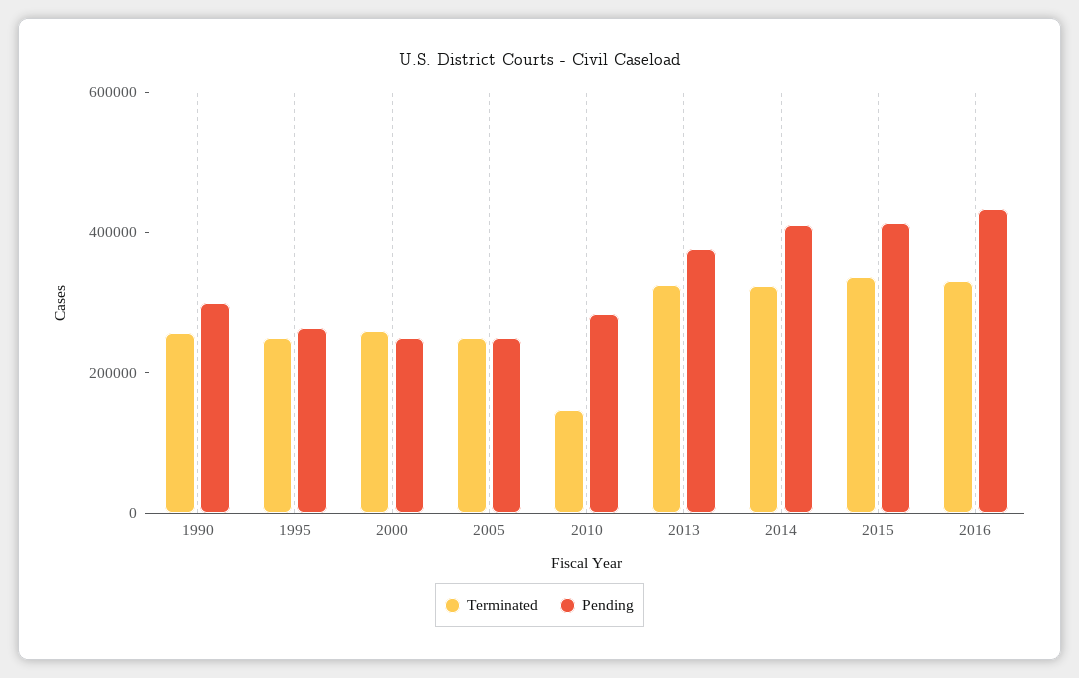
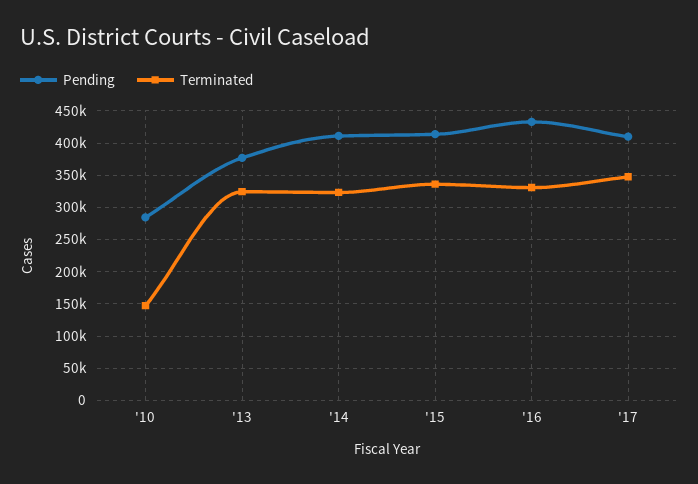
Terminated, 1990: 250000 -> none
Pending, 1990: 300000 -> none
Terminated, 1995: 250000 -> none
Pending, 1995: 250000 -> none
Terminated, 2000: 250000 -> none
Pending, 2000: 250000 -> none
Terminated, 2005: 250000 -> none
Pending, 2005: 250000 -> none
Pending, '17: none -> 410000
Terminated, '17: none -> 350000

